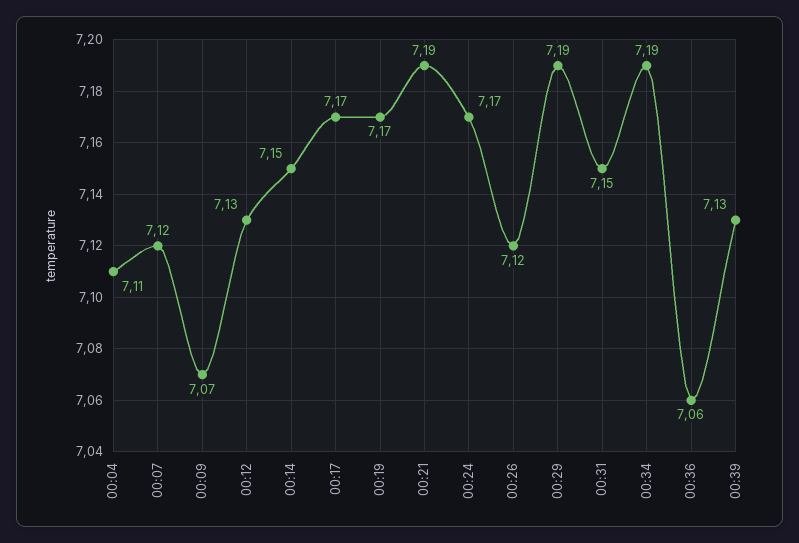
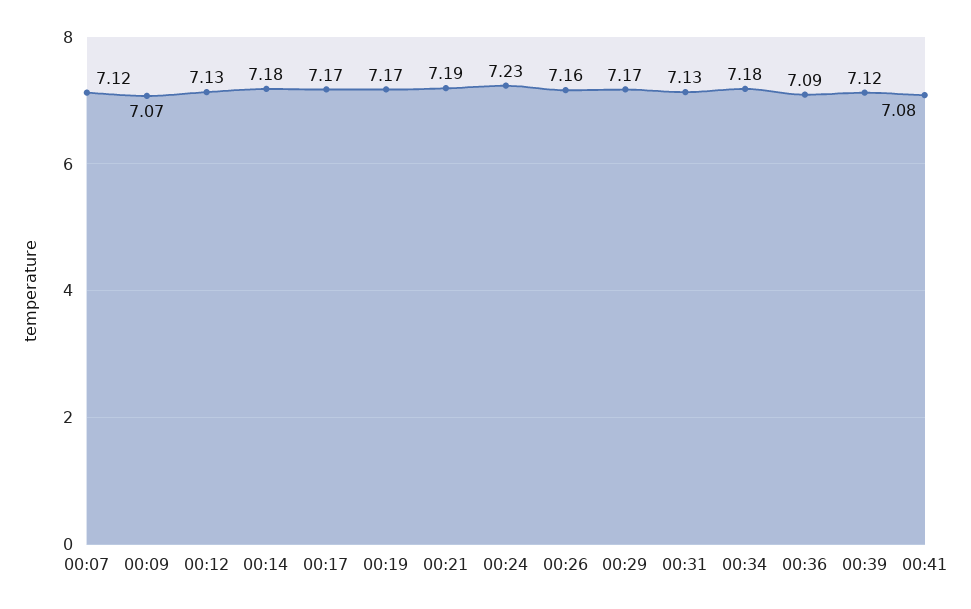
00:04: 7.11 -> none
00:14: 7.15 -> 7.18
00:24: 7.17 -> 7.23
00:26: 7.12 -> 7.16
00:29: 7.19 -> 7.17
00:31: 7.15 -> 7.13
00:34: 7.19 -> 7.18
00:36: 7.06 -> 7.09
00:39: 7.13 -> 7.12
00:41: none -> 7.08

